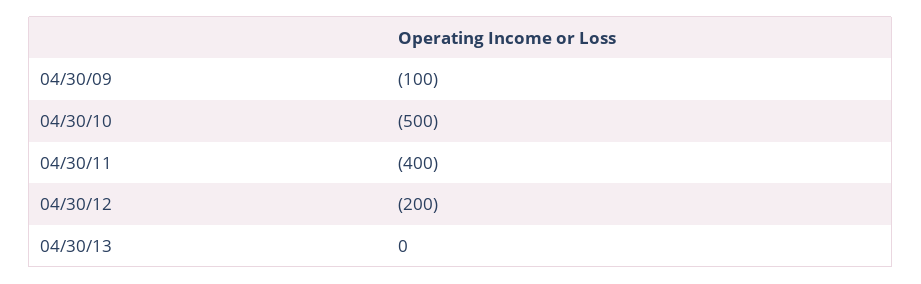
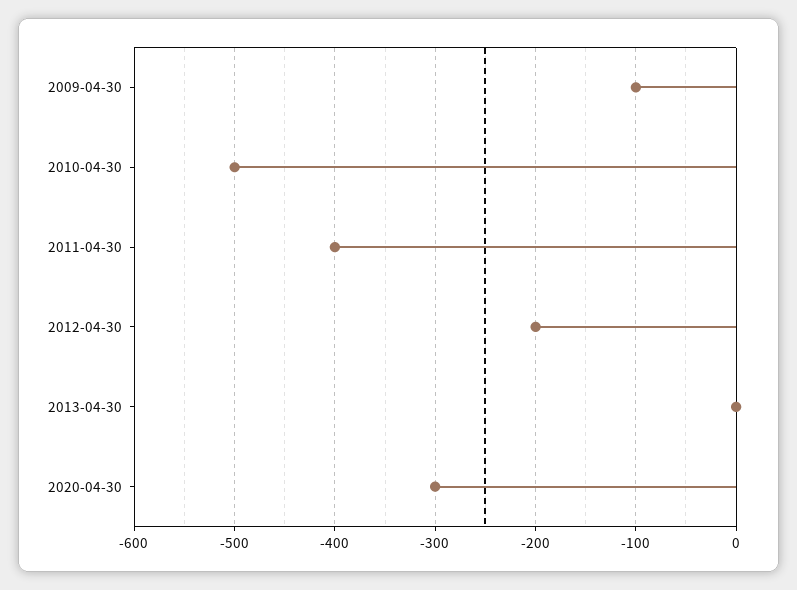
2020-04-30: none -> -300

